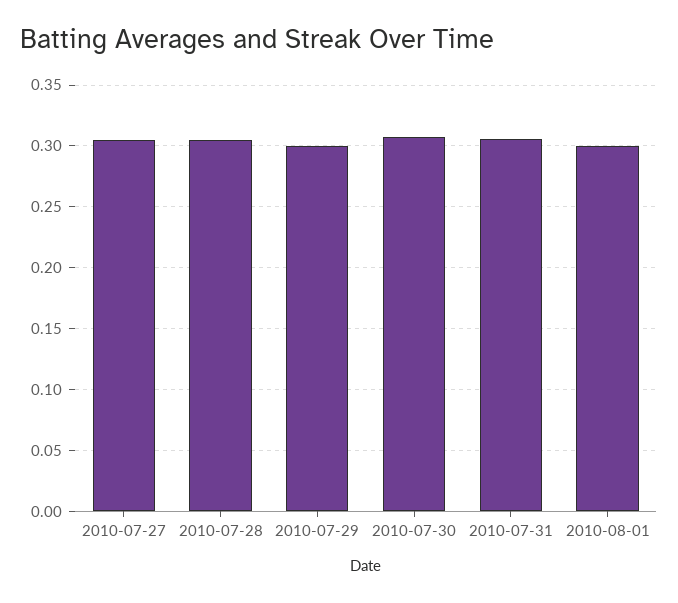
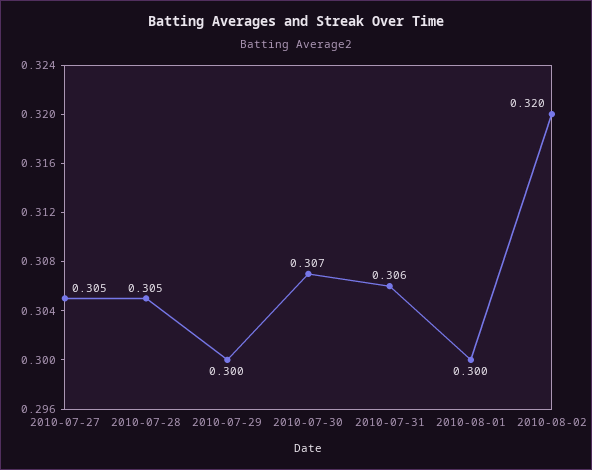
2010-08-02: none -> 0.32

